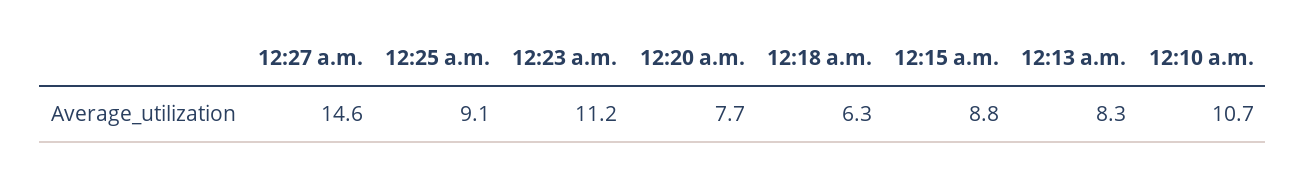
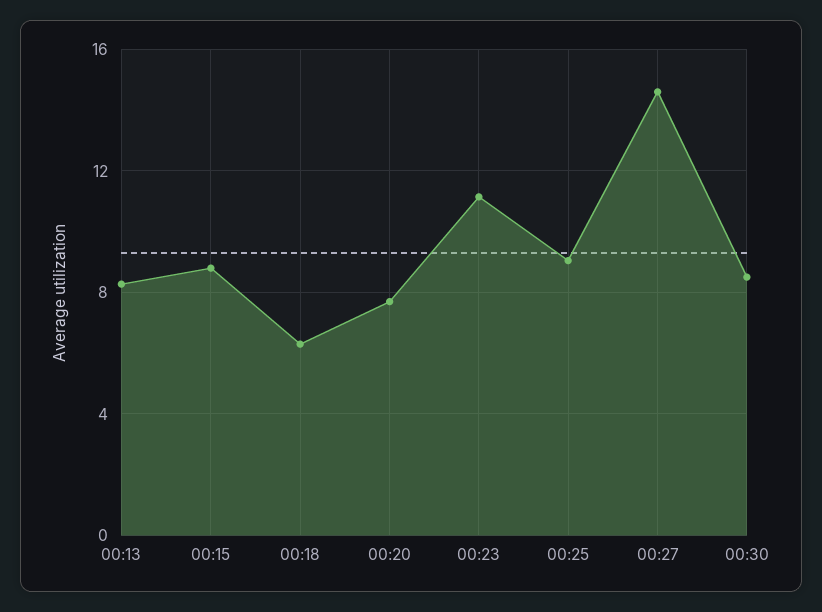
12:10 a.m.: 10.7 -> none
00:30: none -> 8.5

